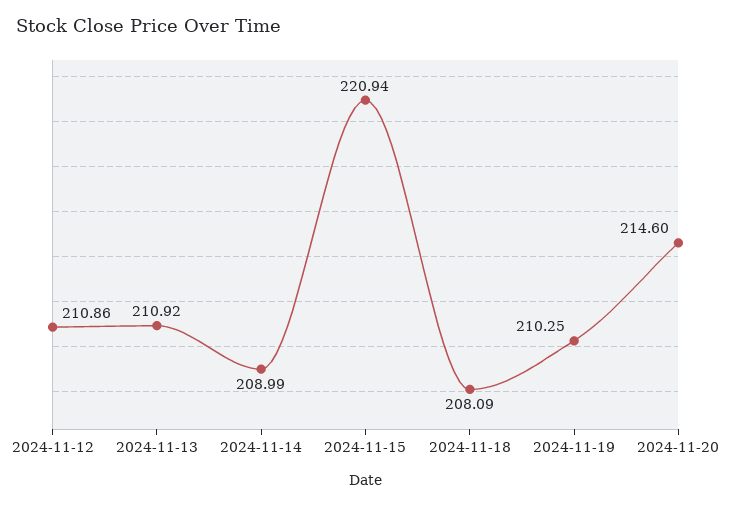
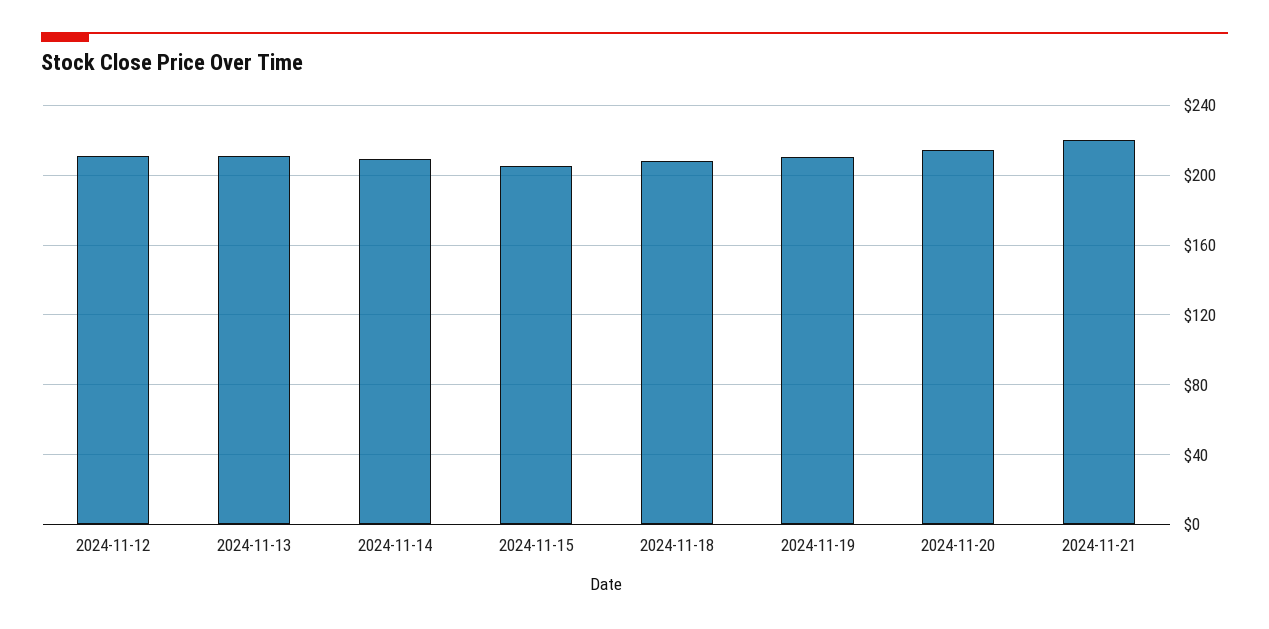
2024-11-15: 220.94 -> 205
2024-11-21: none -> 220

